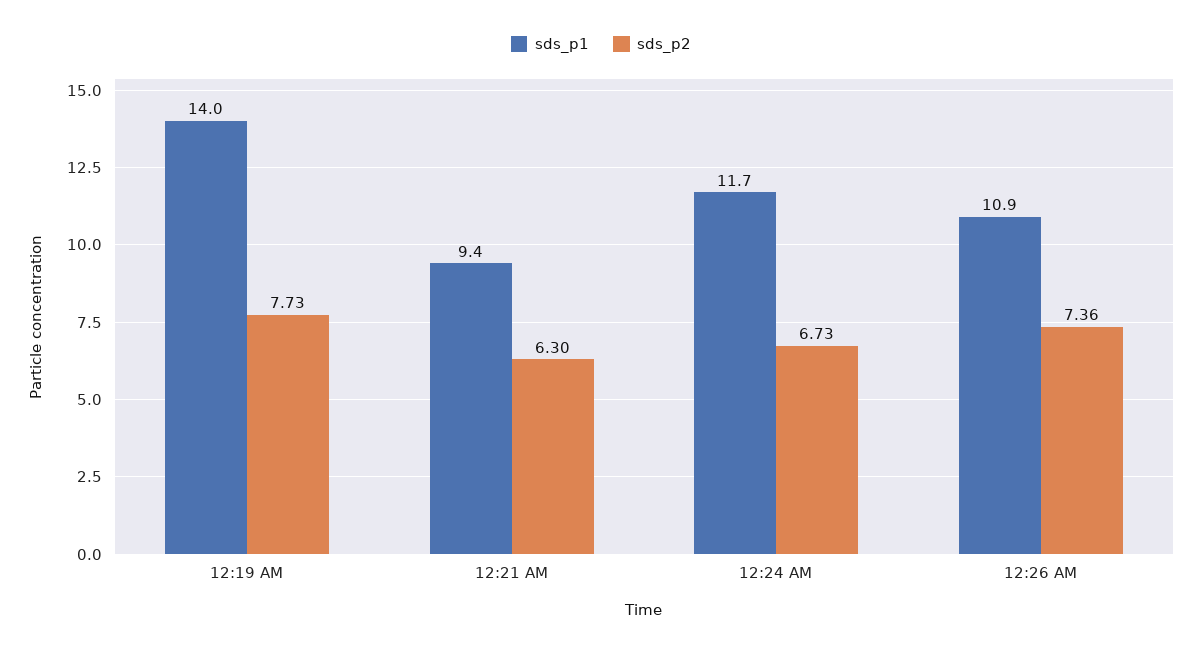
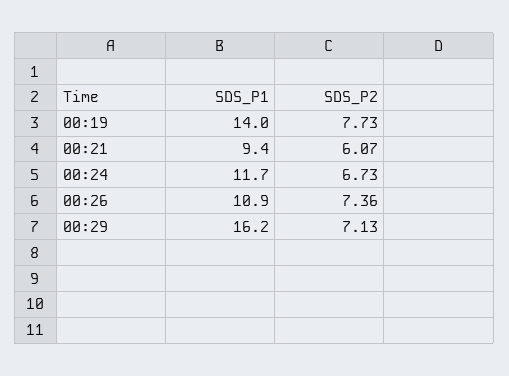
sds_p2, 12:21 AM: 6.3 -> 6.07
sds_p1, 00:29: none -> 16.2
sds_p2, 00:29: none -> 7.13

